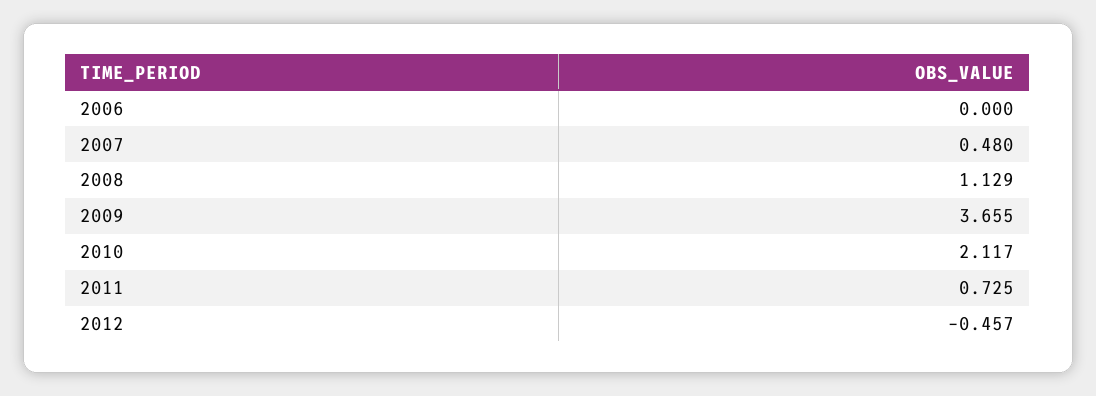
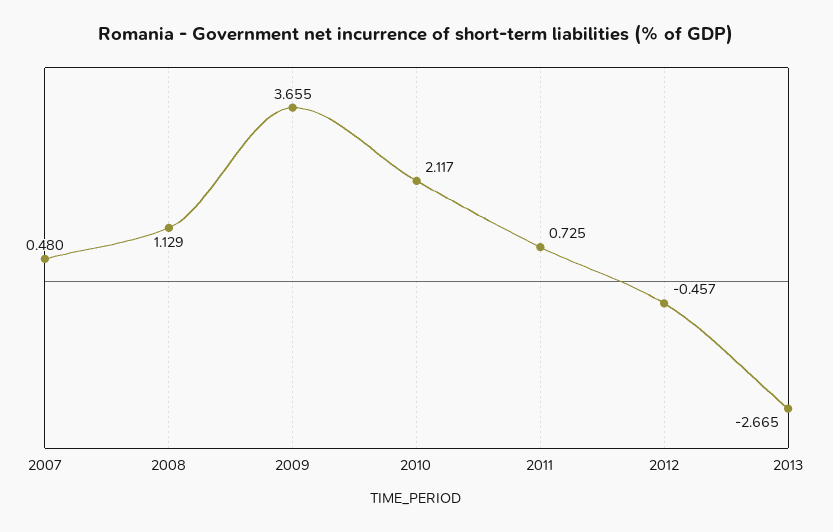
2006: 0 -> none
2013: none -> -2.665

